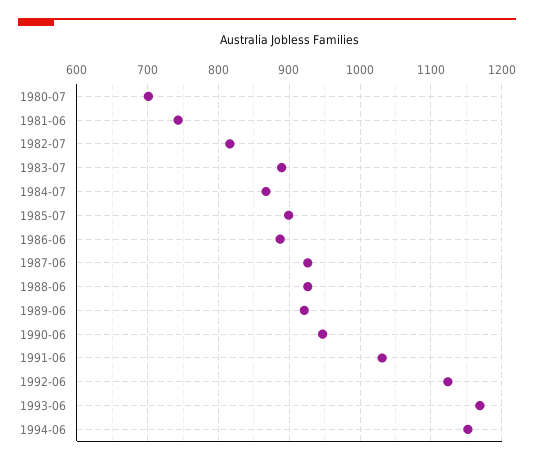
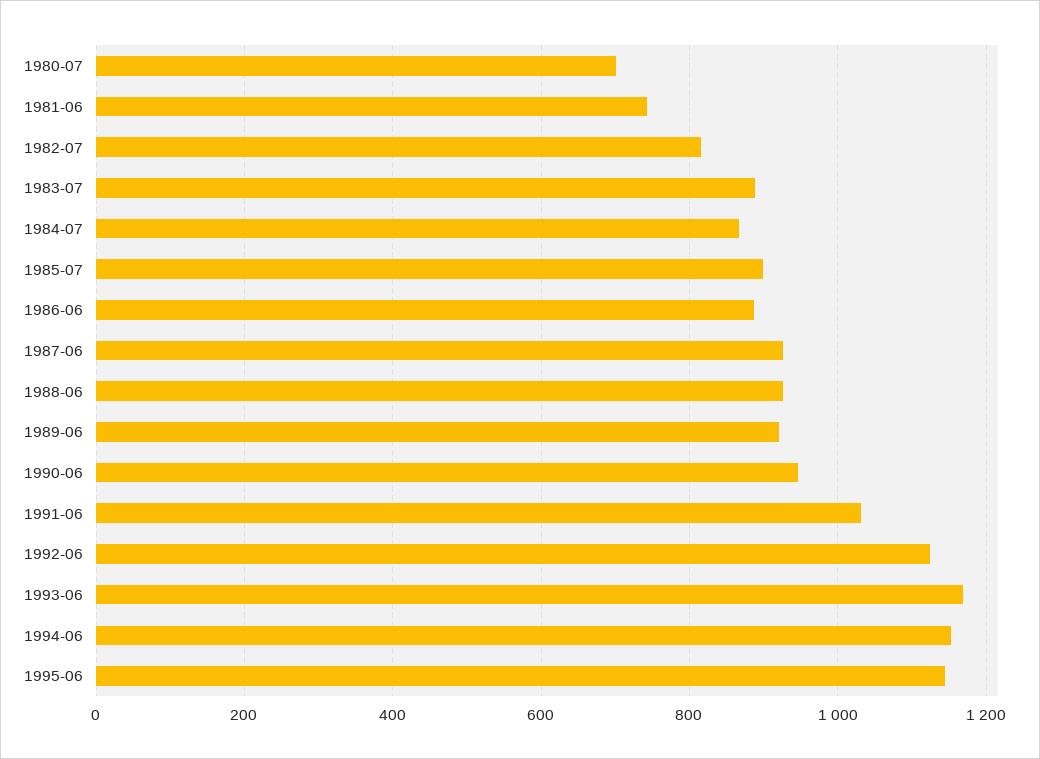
1995-06: none -> 1140

